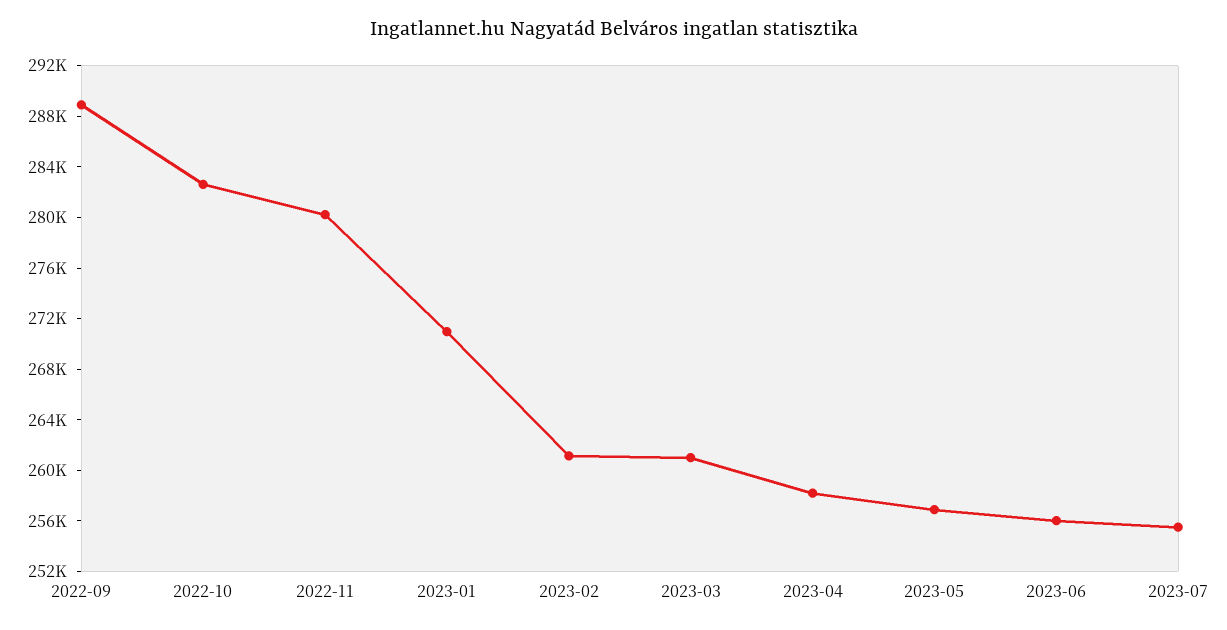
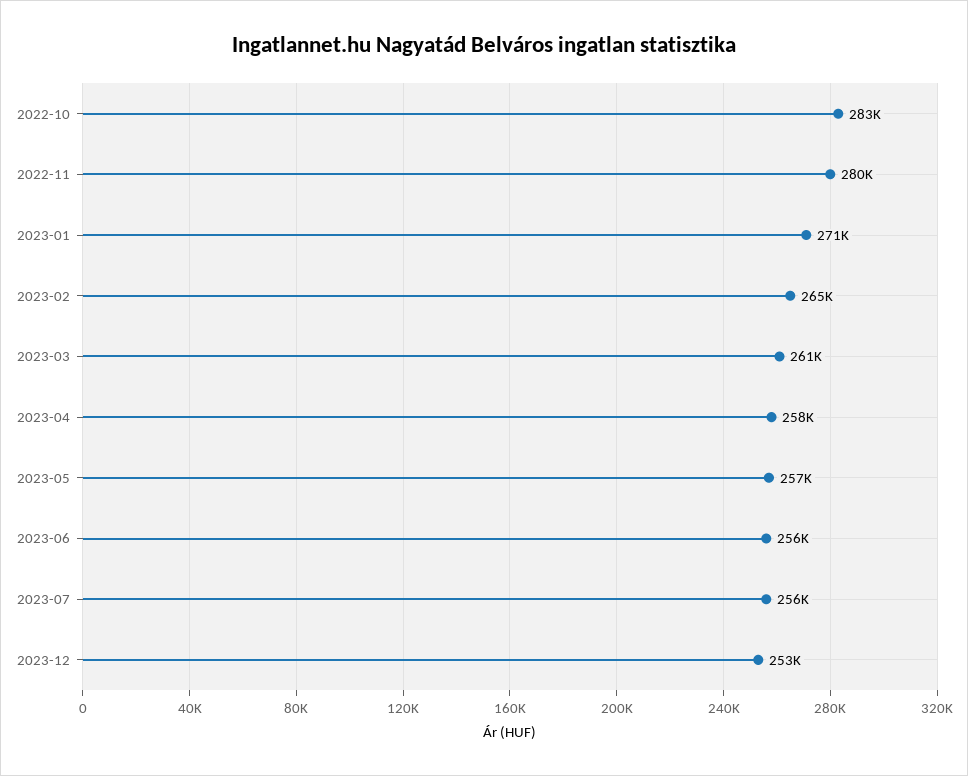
2022-09: 289000 -> none
2023-02: 261000 -> 265000
2023-12: none -> 253000

